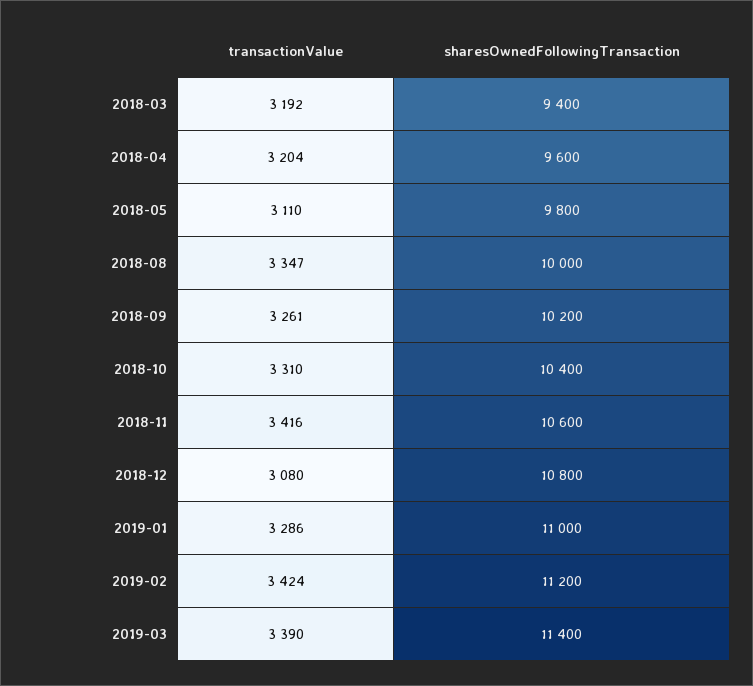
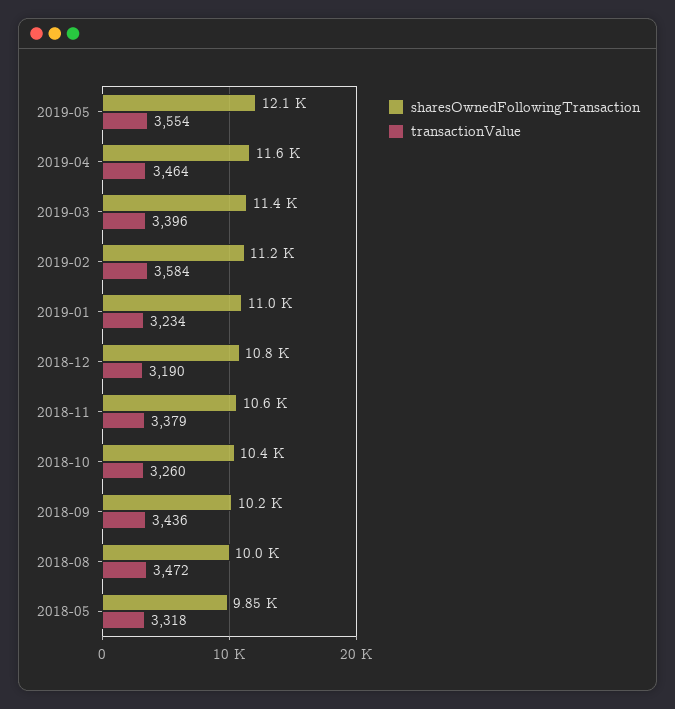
transactionValue, 2018-03: 3192 -> none
sharesOwnedFollowingTransaction, 2018-03: 9400 -> none
transactionValue, 2018-04: 3204 -> none
sharesOwnedFollowingTransaction, 2018-04: 9600 -> none
transactionValue, 2018-05: 3110 -> 3318
sharesOwnedFollowingTransaction, 2018-05: 9800 -> 9850
transactionValue, 2018-08: 3347 -> 3472
transactionValue, 2018-09: 3261 -> 3436
transactionValue, 2018-10: 3310 -> 3260
transactionValue, 2018-11: 3416 -> 3379
transactionValue, 2018-12: 3080 -> 3190
transactionValue, 2019-01: 3286 -> 3234
transactionValue, 2019-02: 3424 -> 3584
transactionValue, 2019-03: 3390 -> 3396
sharesOwnedFollowingTransaction, 2019-05: none -> 12100
transactionValue, 2019-05: none -> 3554
sharesOwnedFollowingTransaction, 2019-04: none -> 11600
transactionValue, 2019-04: none -> 3464

